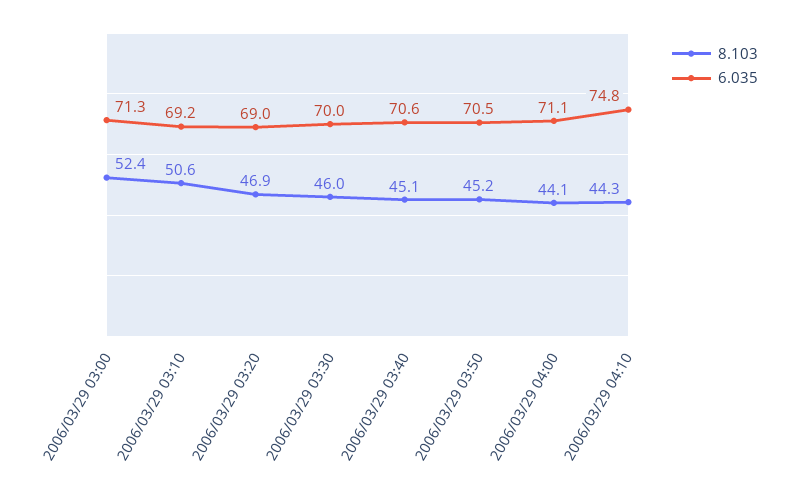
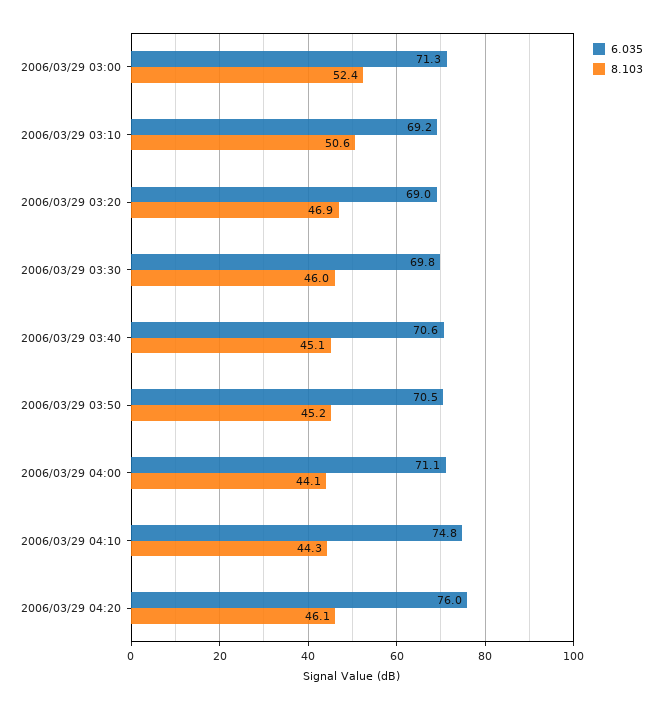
6.035, 2006/03/29 03:30: 70 -> 69.8
6.035, 2006/03/29 04:20: none -> 76
8.103, 2006/03/29 04:20: none -> 46.1

